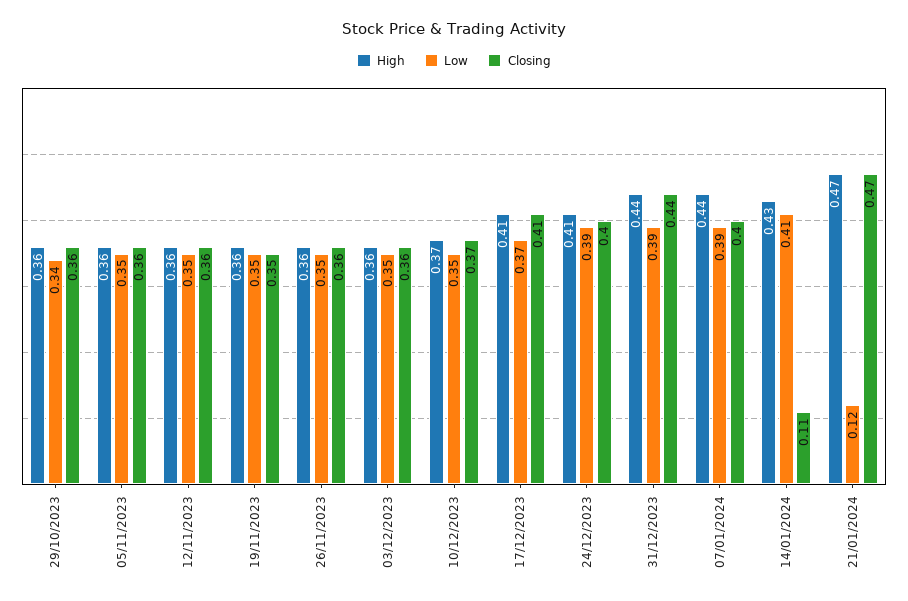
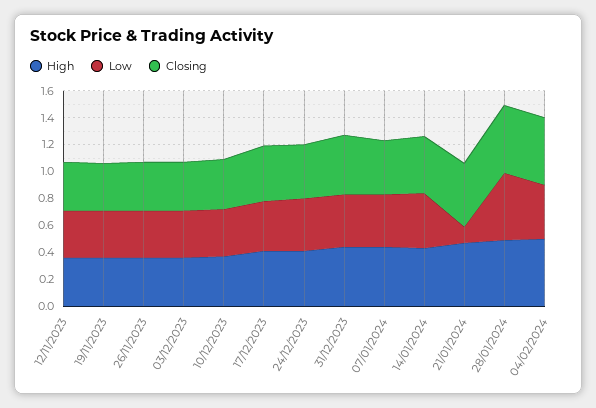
High, 29/10/2023: 0.36 -> none
Low, 29/10/2023: 0.34 -> none
Closing, 29/10/2023: 0.36 -> none
High, 05/11/2023: 0.36 -> none
Low, 05/11/2023: 0.35 -> none
Closing, 05/11/2023: 0.36 -> none
Closing, 14/01/2024: 0.11 -> 0.4
High, 28/01/2024: none -> 0.5
Low, 28/01/2024: none -> 0.5
Closing, 28/01/2024: none -> 0.5
High, 04/02/2024: none -> 0.5
Low, 04/02/2024: none -> 0.4
Closing, 04/02/2024: none -> 0.5

